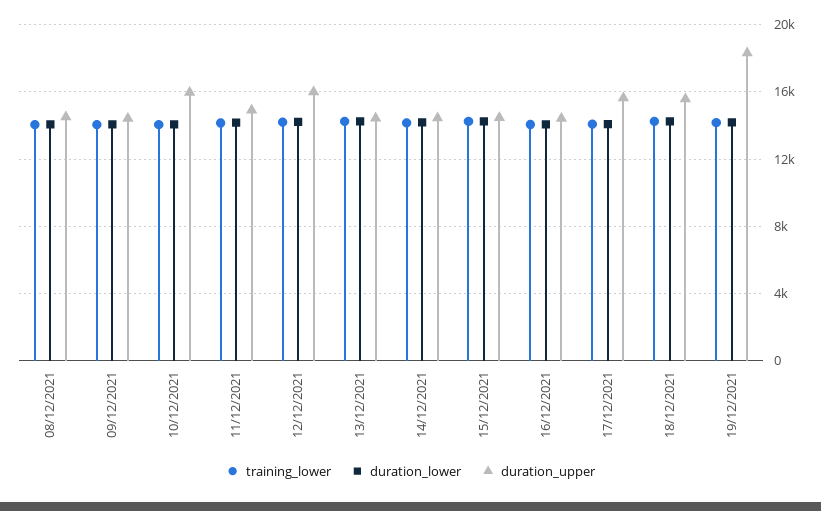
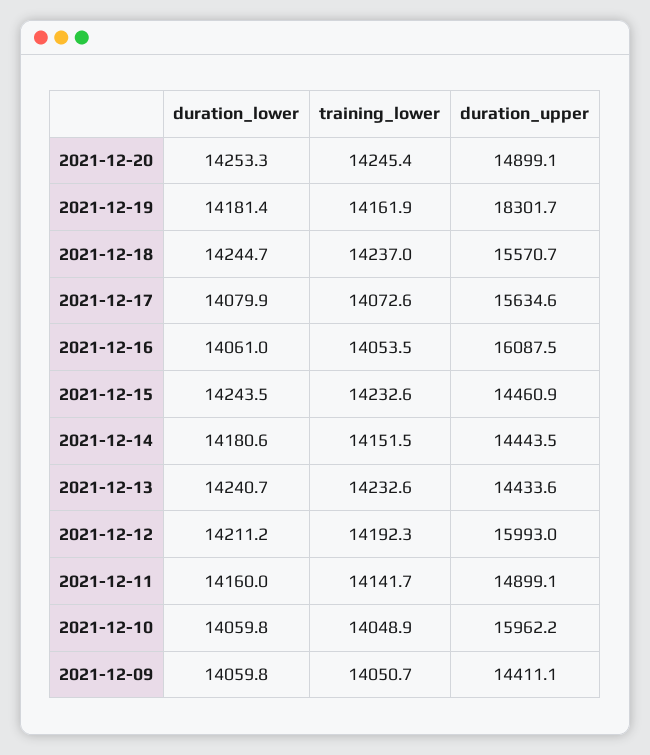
training_lower, 08/12/2021: 14000 -> none
duration_lower, 08/12/2021: 14000 -> none
duration_upper, 08/12/2021: 14500 -> none
duration_upper, 16/12/2021: 14500 -> 16087.5
duration_lower, 2021-12-20: none -> 14253.3
training_lower, 2021-12-20: none -> 14245.4
duration_upper, 2021-12-20: none -> 14899.1

